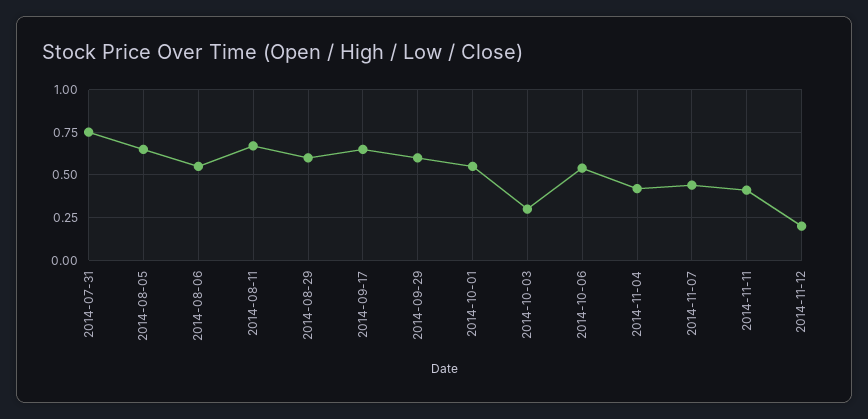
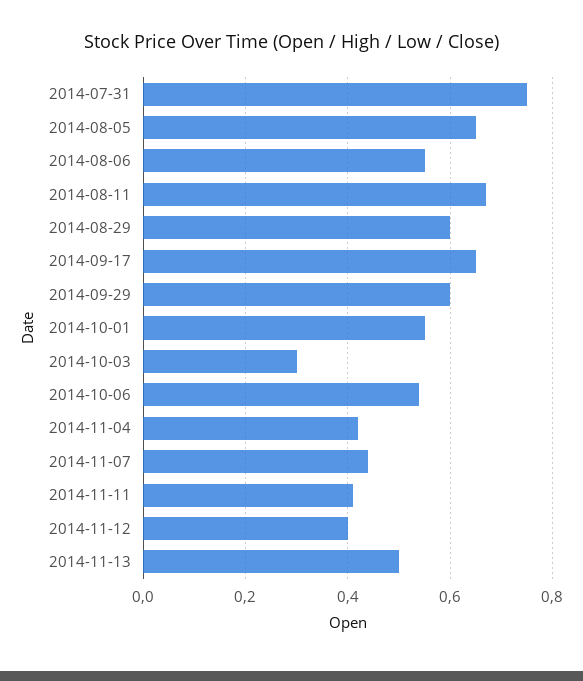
2014-11-12: 0.2 -> 0.4
2014-11-13: none -> 0.5

